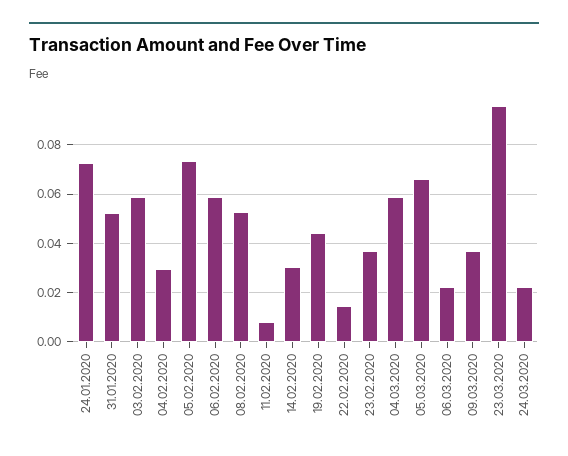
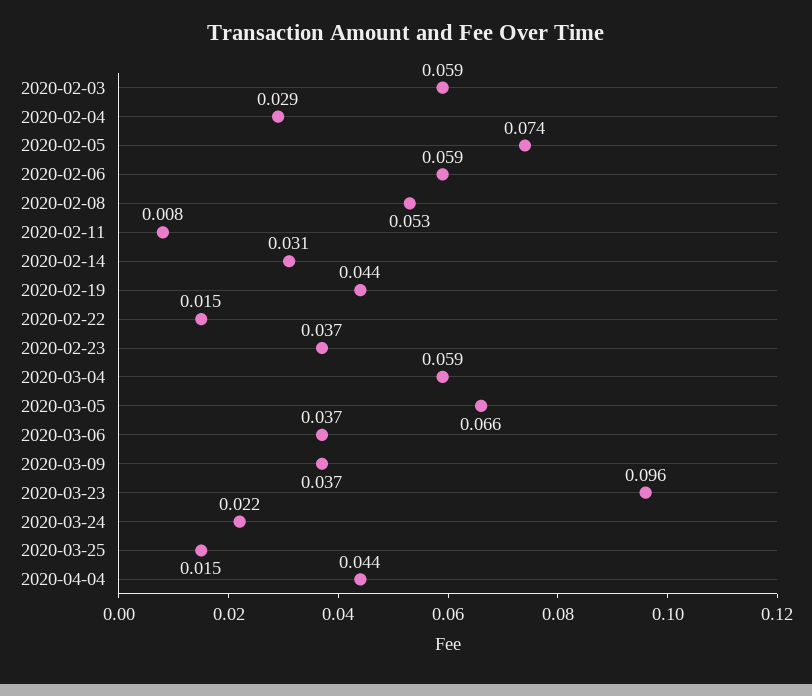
24.01.2020: 0.0725 -> none
31.01.2020: 0.0525 -> none
06.03.2020: 0.0225 -> 0.037
2020-03-25: none -> 0.015
2020-04-04: none -> 0.044

